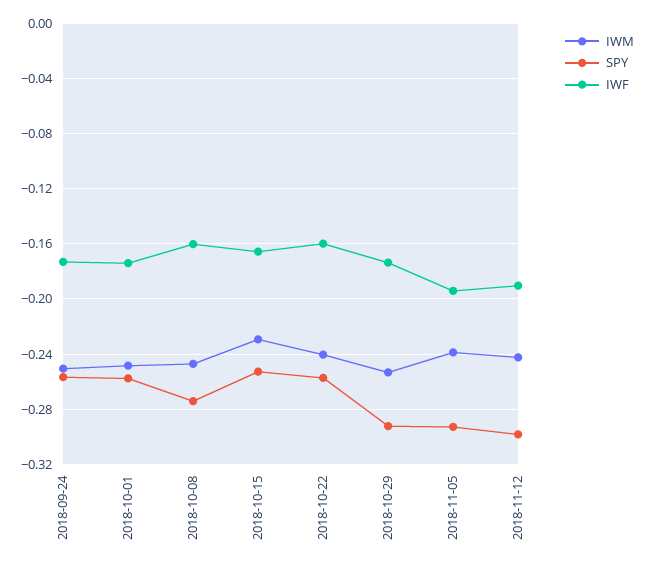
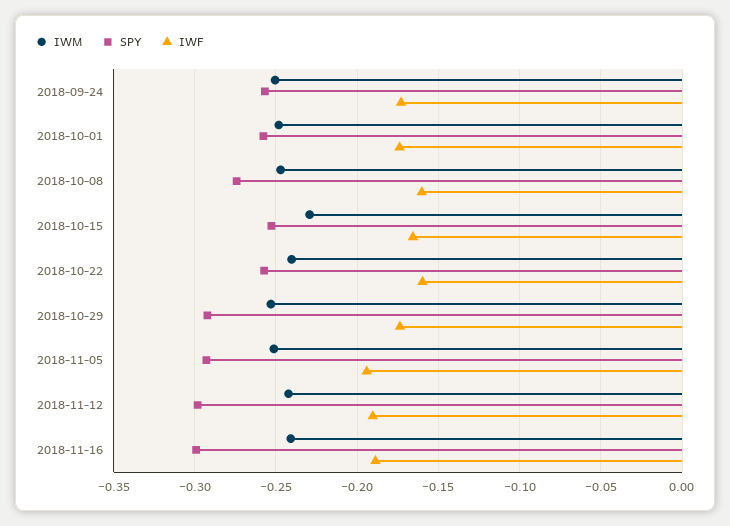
IWM, 2018-11-05: -0.24 -> -0.25
IWM, 2018-11-16: none -> -0.24
SPY, 2018-11-16: none -> -0.3
IWF, 2018-11-16: none -> -0.19

